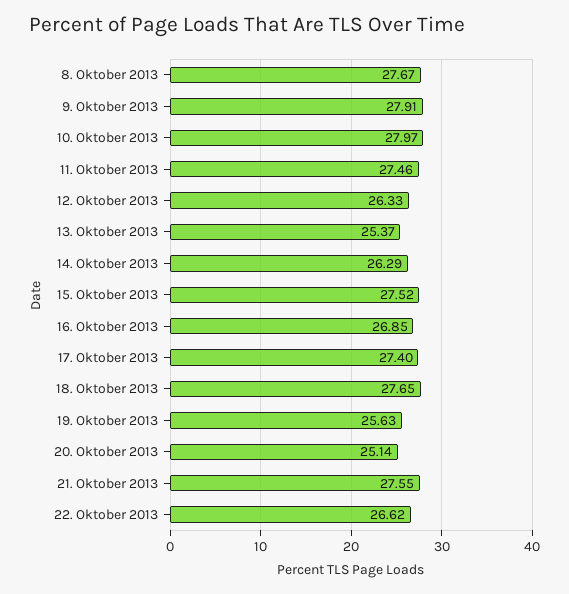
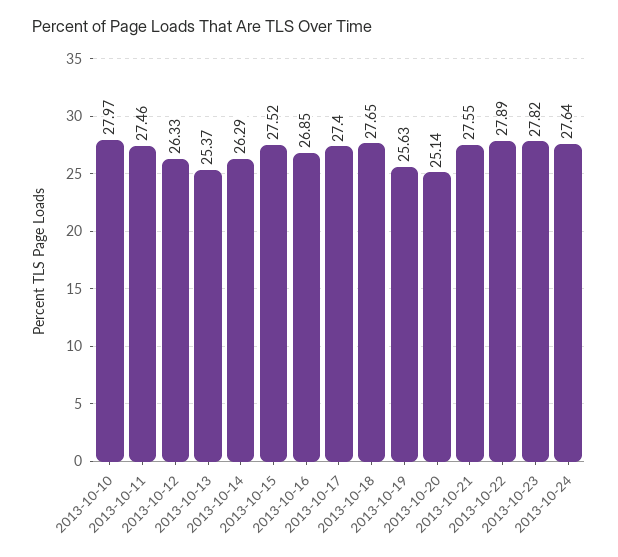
8. Oktober 2013: 27.67 -> none
9. Oktober 2013: 27.91 -> none
22. Oktober 2013: 26.62 -> 27.89
2013-10-23: none -> 27.82
2013-10-24: none -> 27.64

